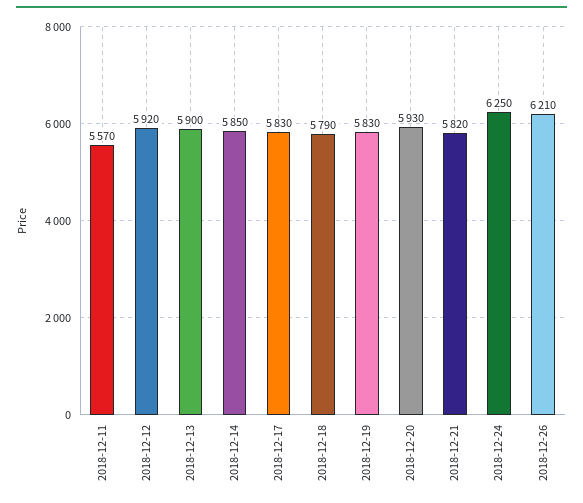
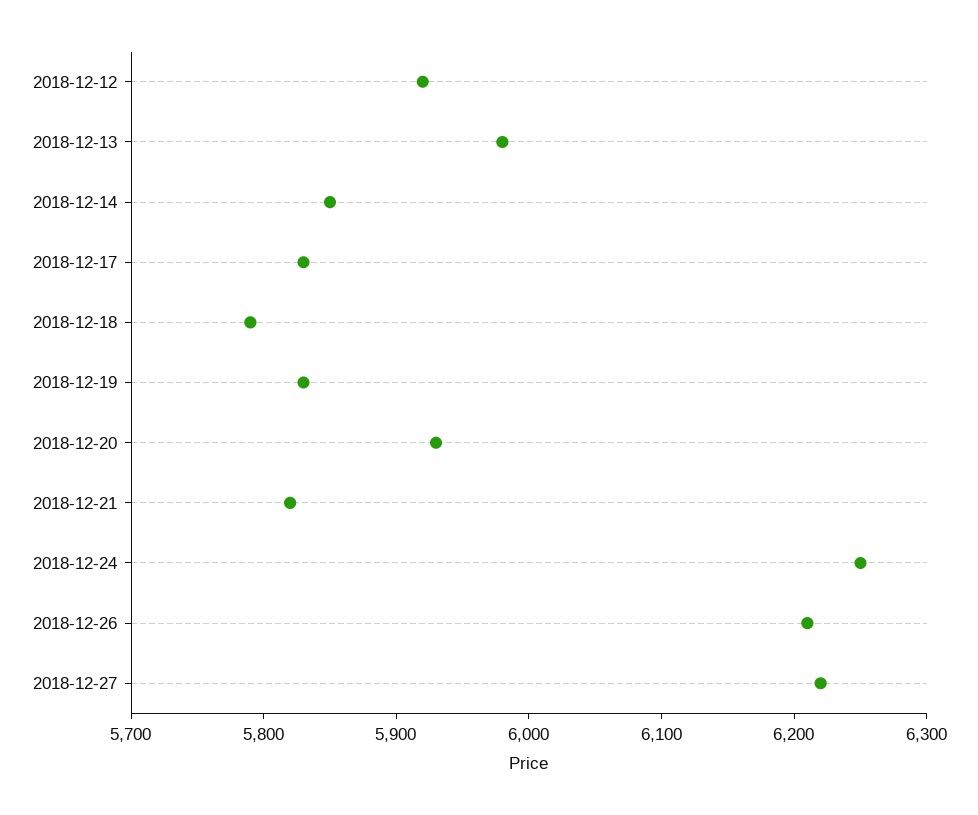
2018-12-11: 5570 -> none
2018-12-13: 5900 -> 5980
2018-12-27: none -> 6220

